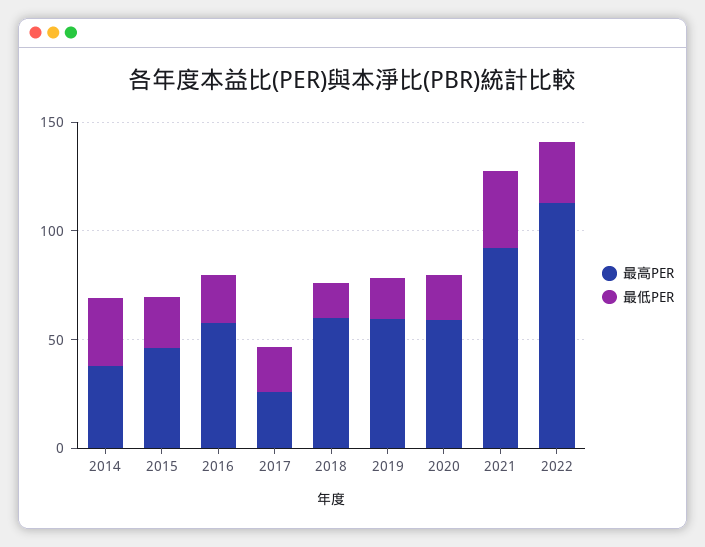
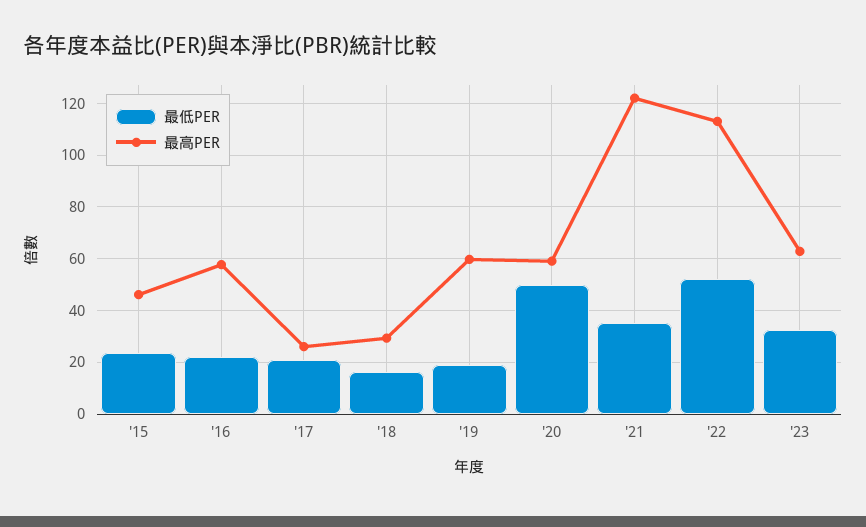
最高PER, 2014: 40 -> none
最低PER, 2014: 30 -> none
最高PER, 2018: 60 -> 30
最低PER, 2020: 20 -> 50
最高PER, 2021: 90 -> 122.5
最低PER, 2022: 30 -> 52.5
最低PER, '23: none -> 32.5
最高PER, '23: none -> 62.5

